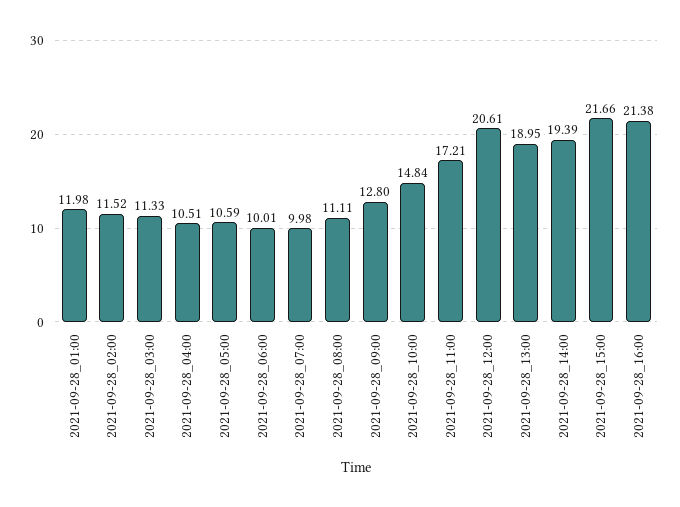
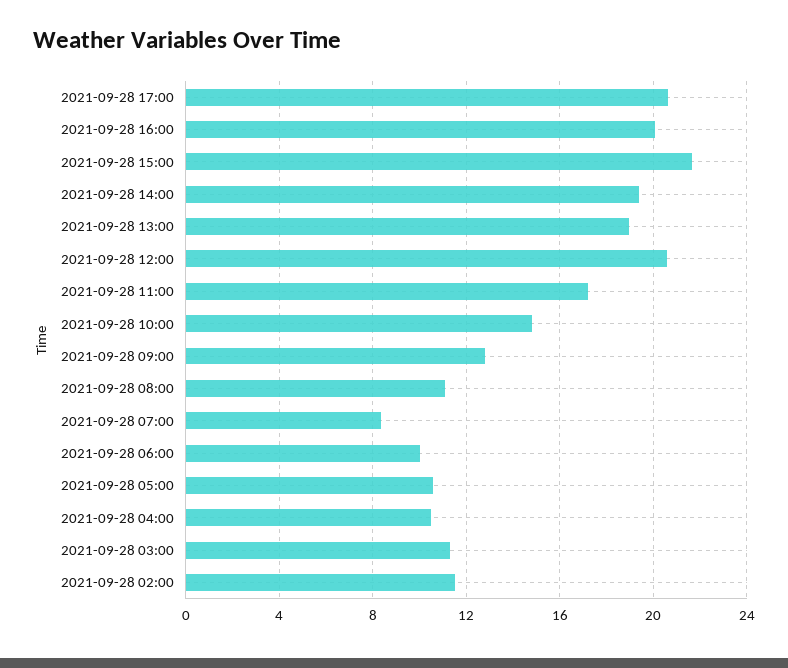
2021-09-28_01:00: 11.98 -> none
2021-09-28_07:00: 9.98 -> 8.5
2021-09-28_16:00: 21.38 -> 20
2021-09-28 17:00: none -> 20.5

